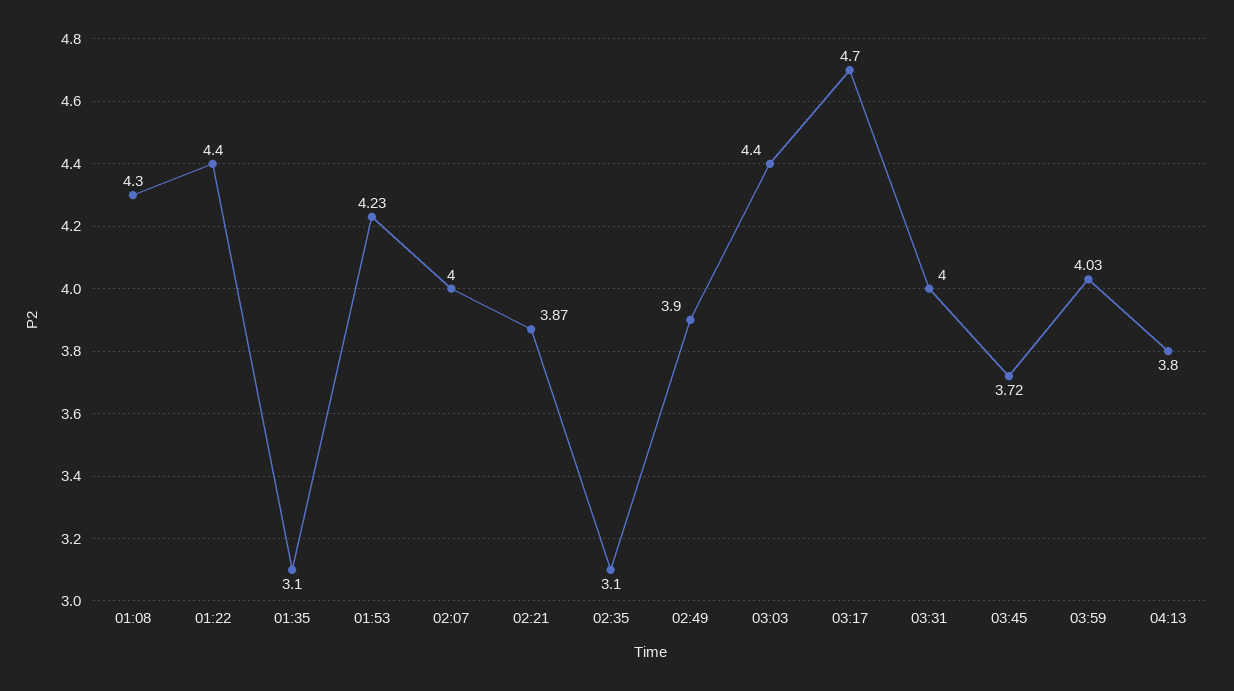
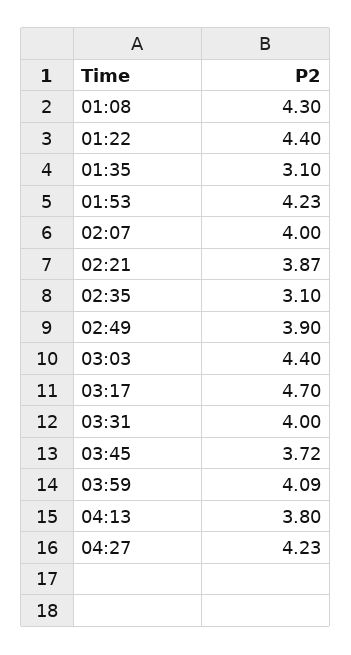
03:59: 4.03 -> 4.09
04:27: none -> 4.23

